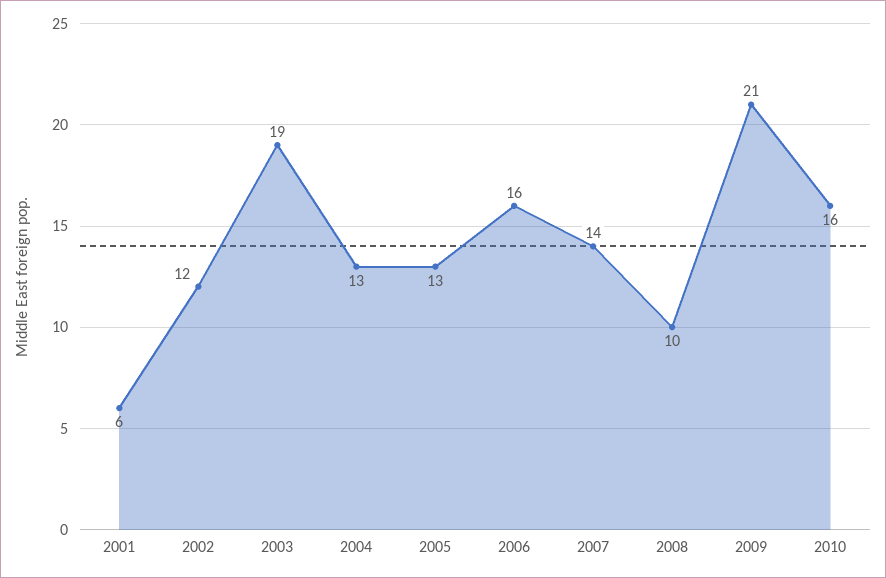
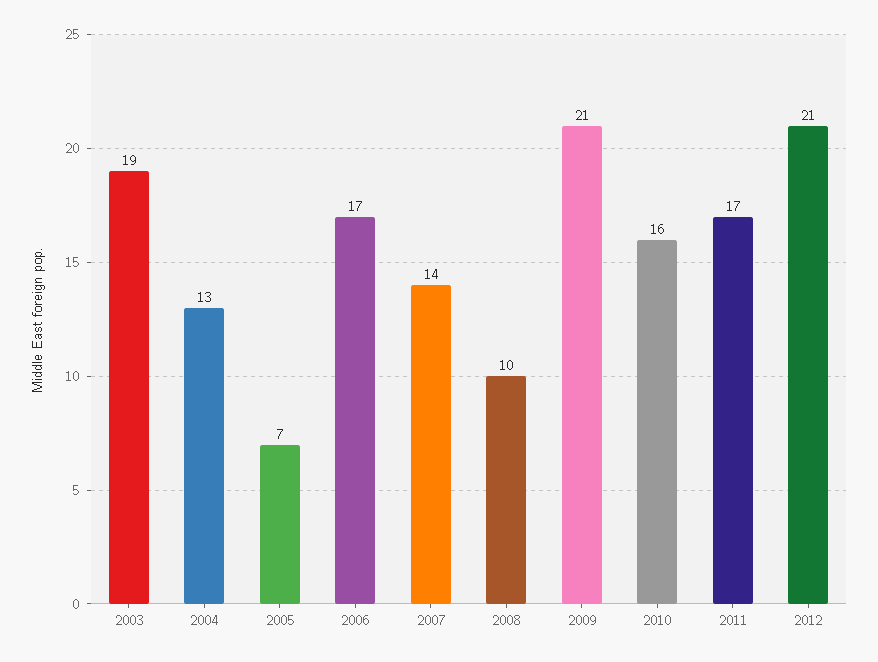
2001: 6 -> none
2002: 12 -> none
2005: 13 -> 7
2006: 16 -> 17
2011: none -> 17
2012: none -> 21

